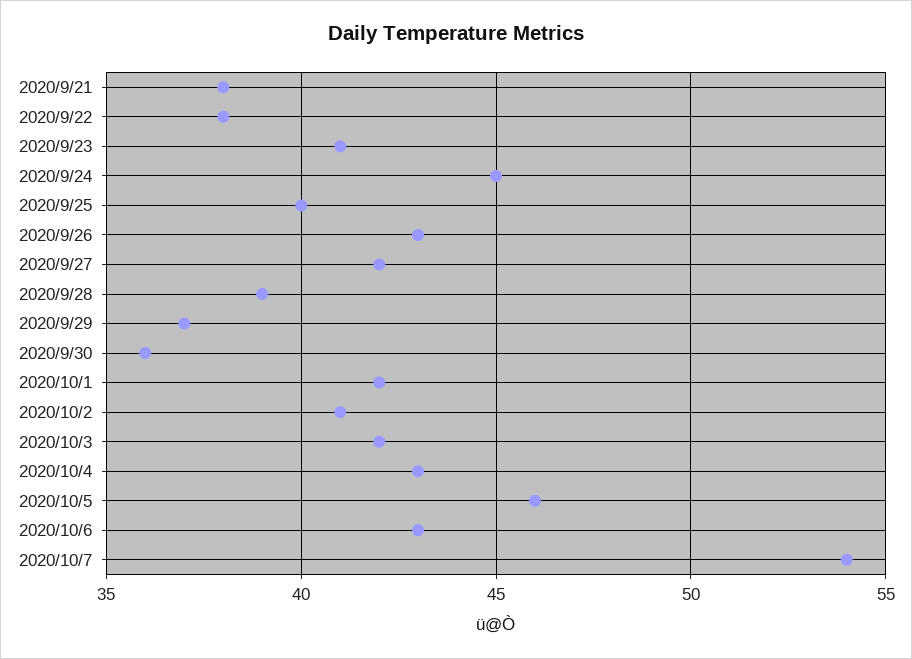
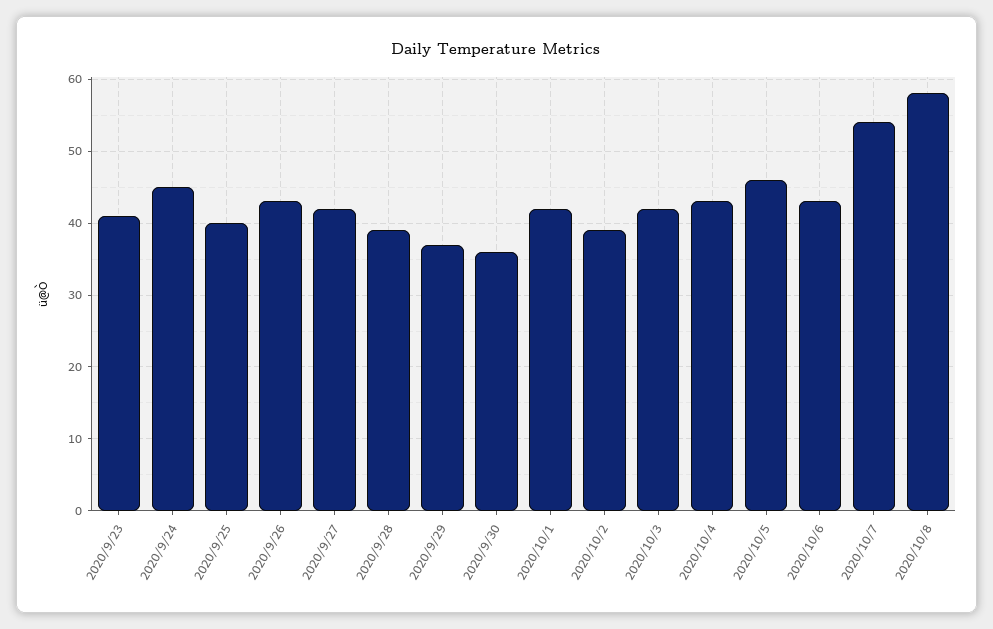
2020/9/21: 38 -> none
2020/9/22: 38 -> none
2020/10/2: 41 -> 39
2020/10/8: none -> 58

